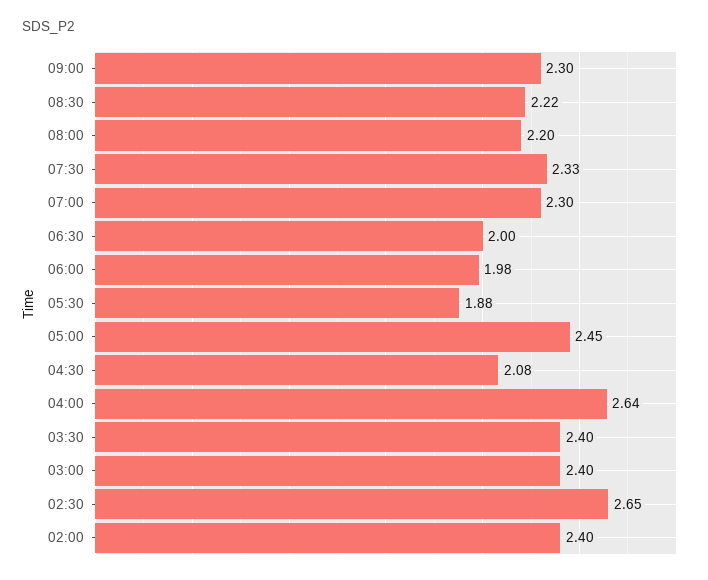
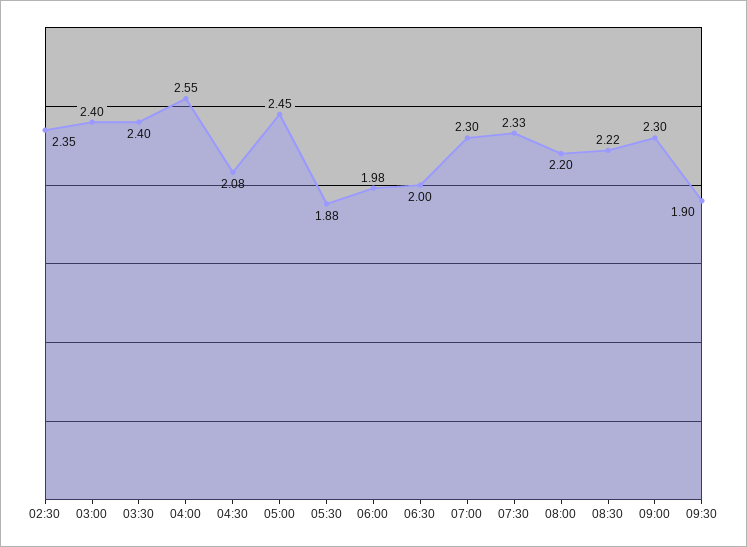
04:00: 2.64 -> 2.55
02:30: 2.65 -> 2.35
02:00: 2.4 -> none
09:30: none -> 1.9

